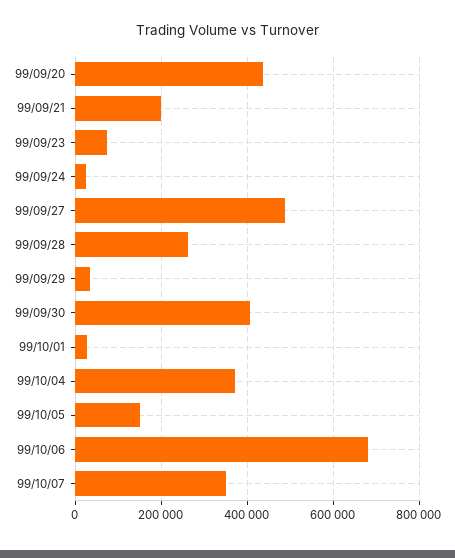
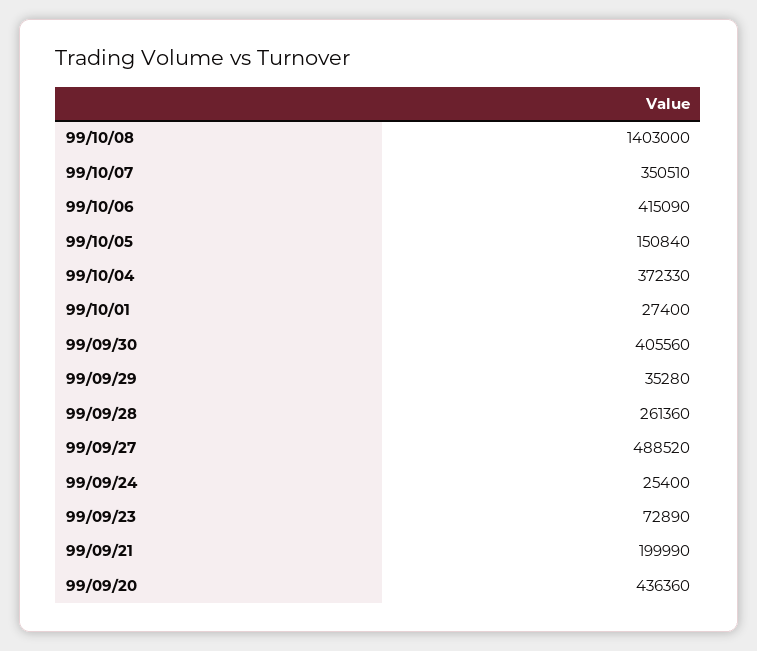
99/10/06: 680000 -> 415090
99/10/08: none -> 1403000

